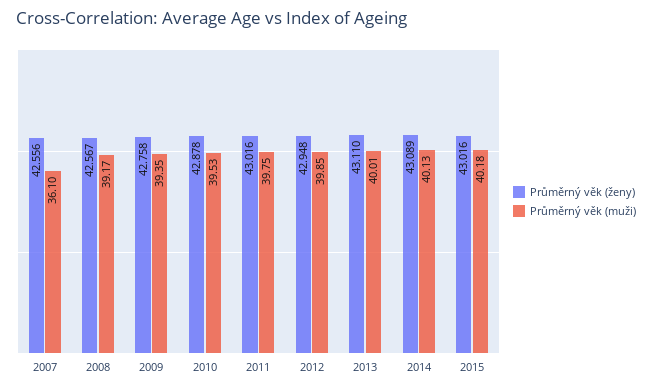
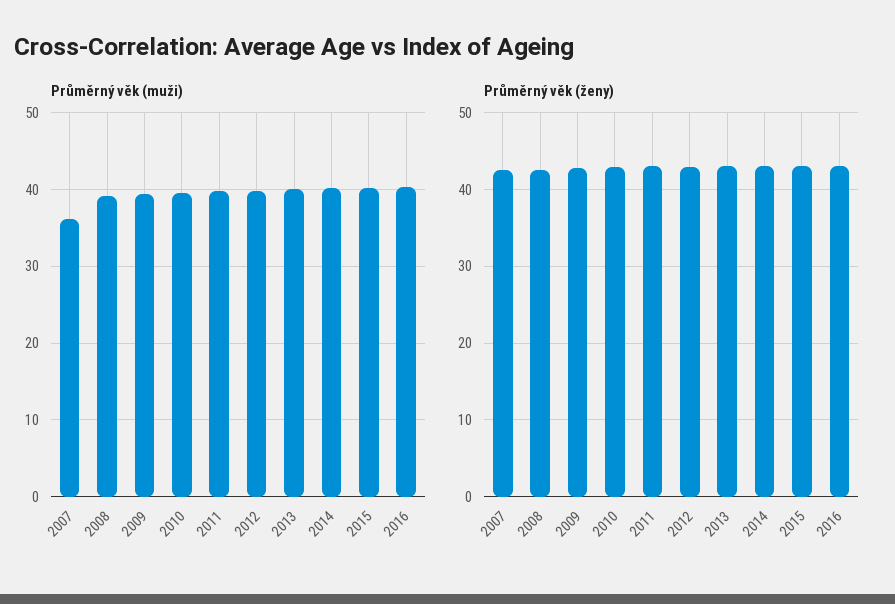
Průměrný věk (muži), 2016: none -> 40
Průměrný věk (ženy), 2016: none -> 43

